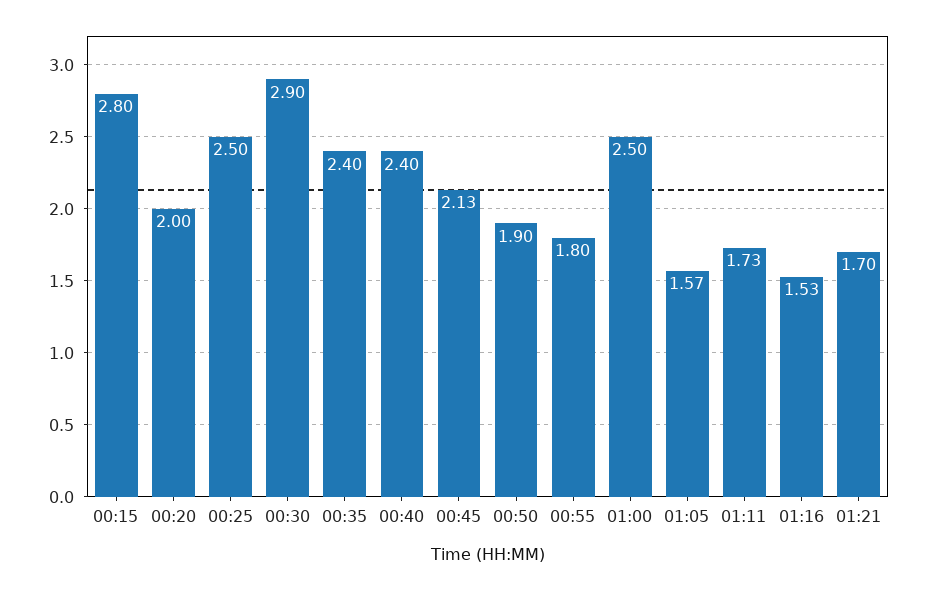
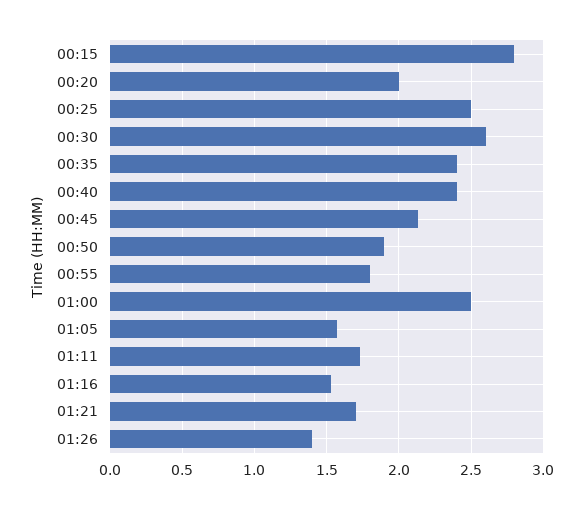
00:30: 2.9 -> 2.6
01:26: none -> 1.4

